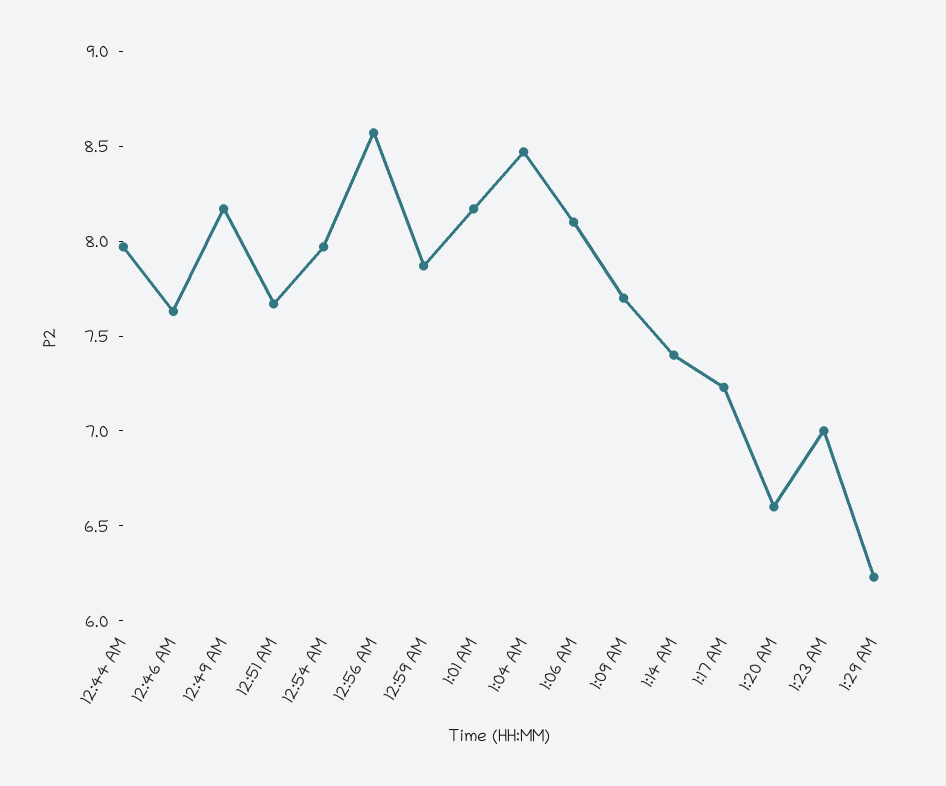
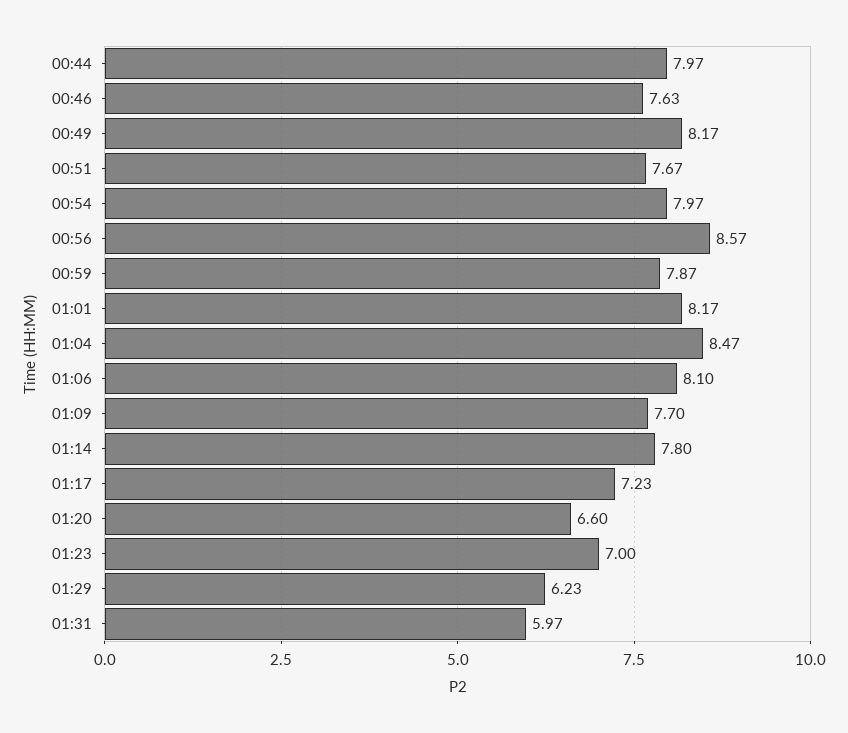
1:14 AM: 7.4 -> 7.8
01:31: none -> 5.97

